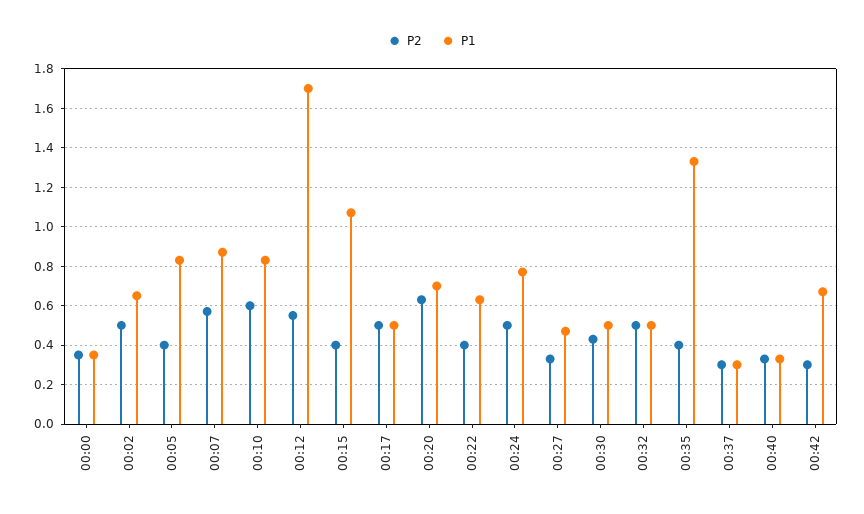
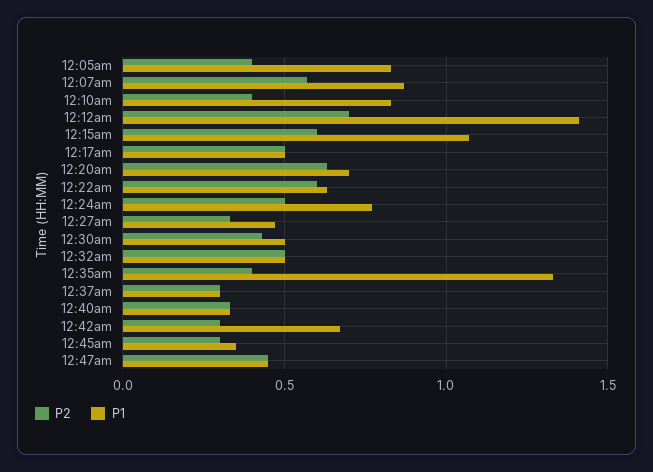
P2, 00:00: 0.35 -> none
P1, 00:00: 0.35 -> none
P2, 00:02: 0.5 -> none
P1, 00:02: 0.65 -> none
P2, 00:10: 0.6 -> 0.4
P2, 00:12: 0.55 -> 0.7
P1, 00:12: 1.7 -> 1.4
P2, 00:15: 0.4 -> 0.6
P2, 00:22: 0.4 -> 0.6
P2, 12:45am: none -> 0.3
P1, 12:45am: none -> 0.35
P2, 12:47am: none -> 0.45
P1, 12:47am: none -> 0.45

